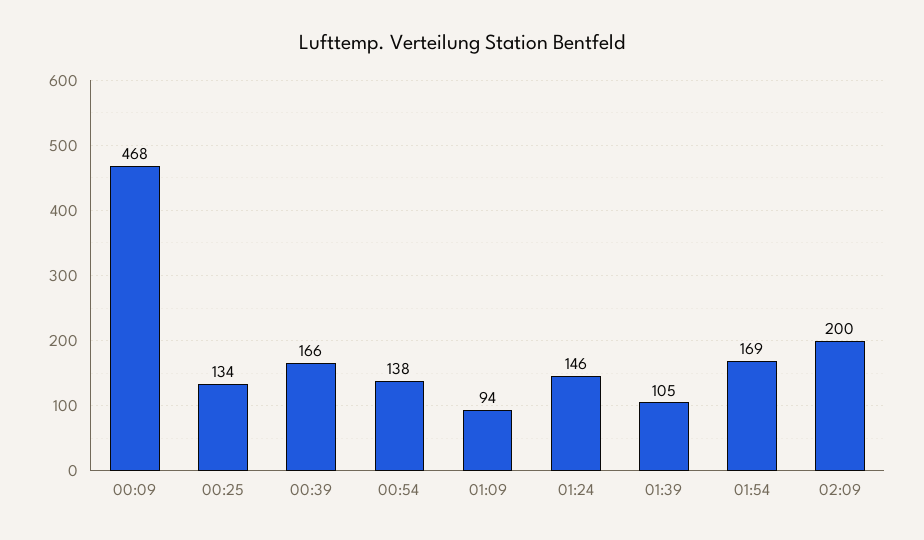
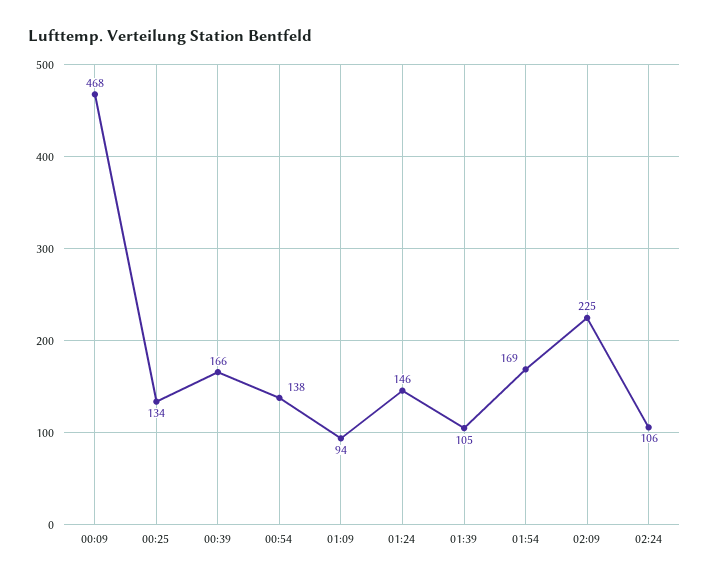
02:09: 200 -> 225
02:24: none -> 106

